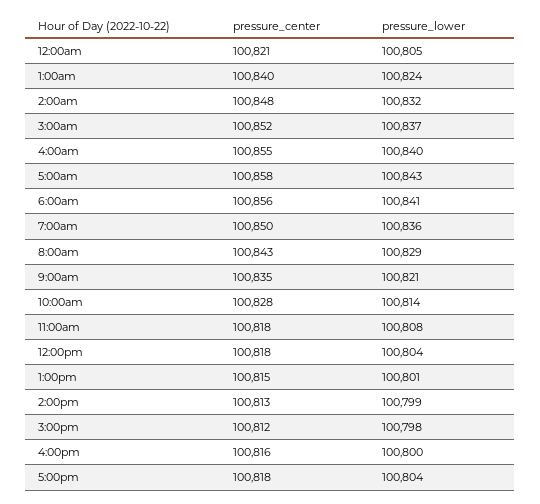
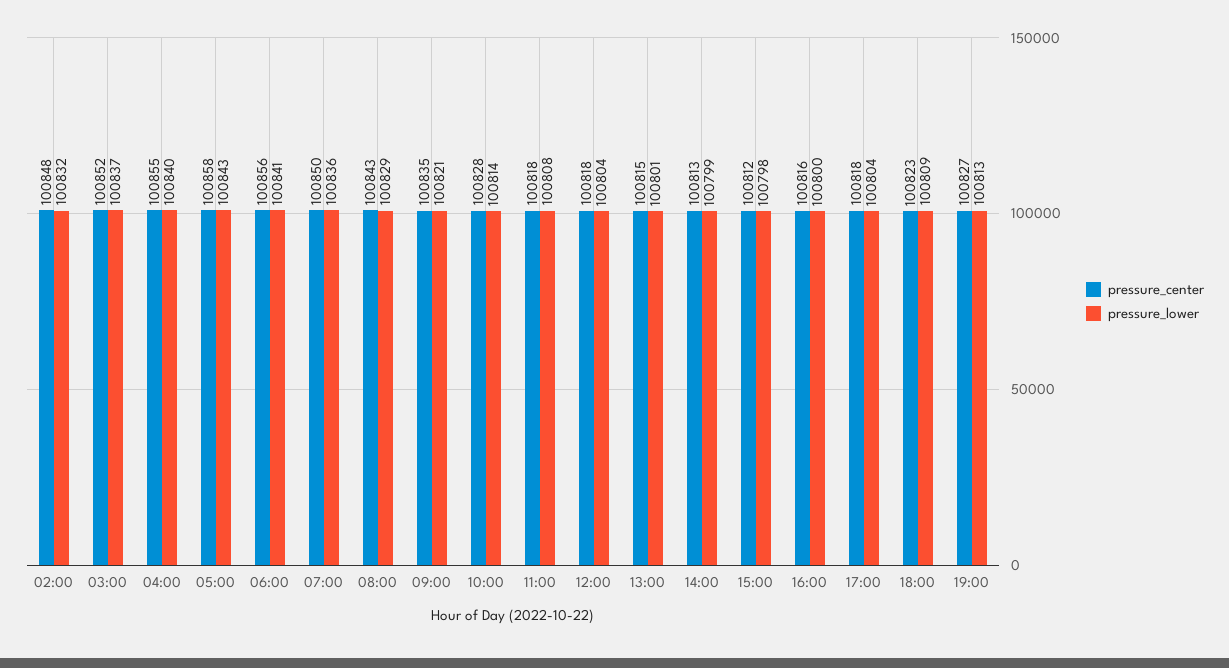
pressure_center, 12:00am: 100821 -> none
pressure_lower, 12:00am: 100805 -> none
pressure_center, 1:00am: 100840 -> none
pressure_lower, 1:00am: 100824 -> none
pressure_center, 18:00: none -> 100823
pressure_lower, 18:00: none -> 100809
pressure_center, 19:00: none -> 100827
pressure_lower, 19:00: none -> 100813

